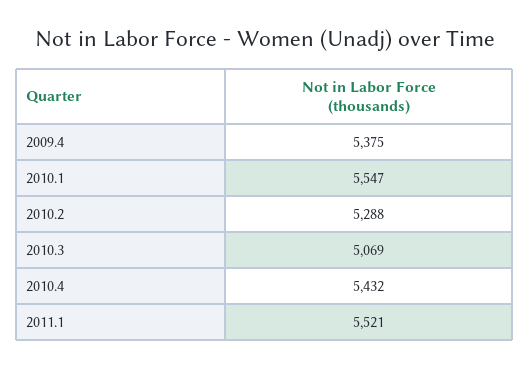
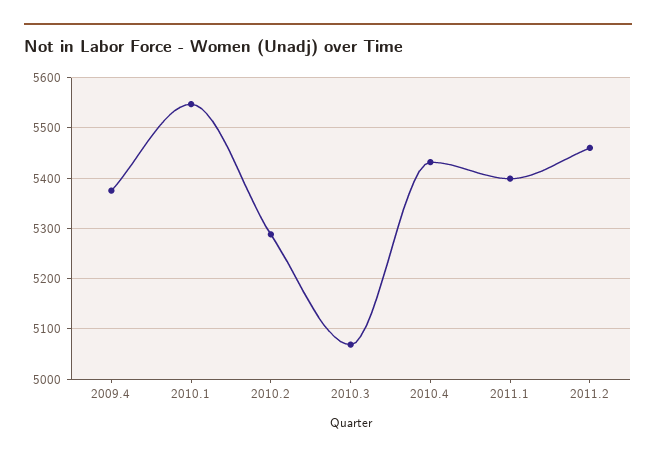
2011.1: 5521 -> 5400
2011.2: none -> 5460

